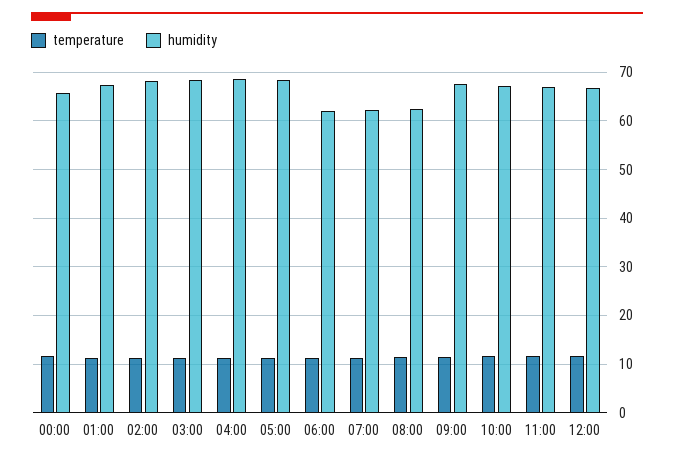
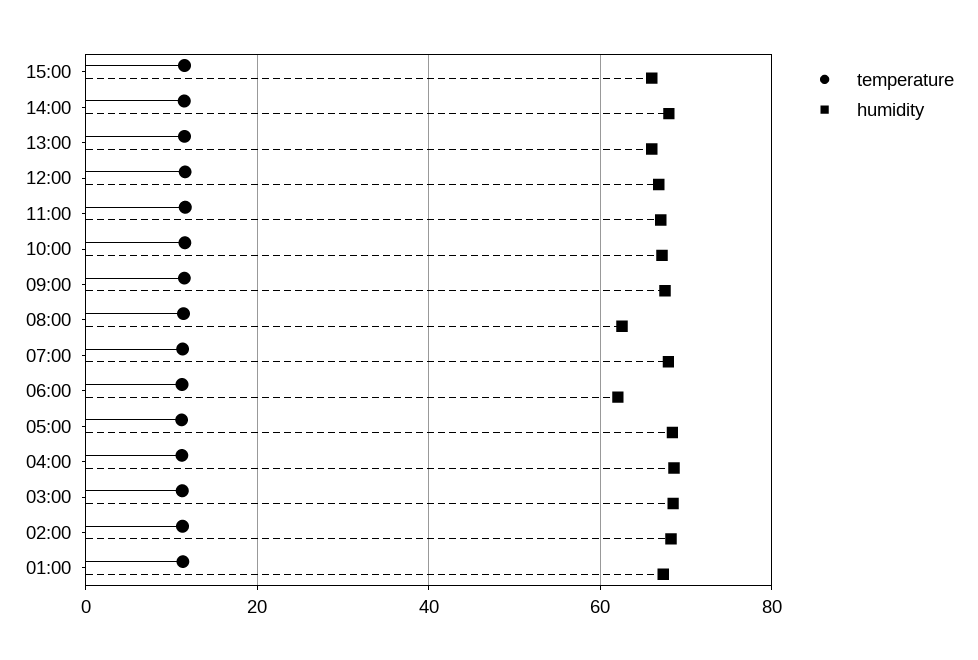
temperature, 00:00: 12 -> none
humidity, 00:00: 66 -> none
humidity, 07:00: 62 -> 68
temperature, 15:00: none -> 12
humidity, 15:00: none -> 66
temperature, 14:00: none -> 12
humidity, 14:00: none -> 68
temperature, 13:00: none -> 12
humidity, 13:00: none -> 66

